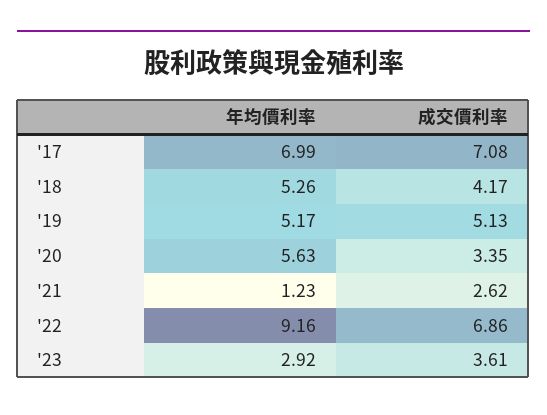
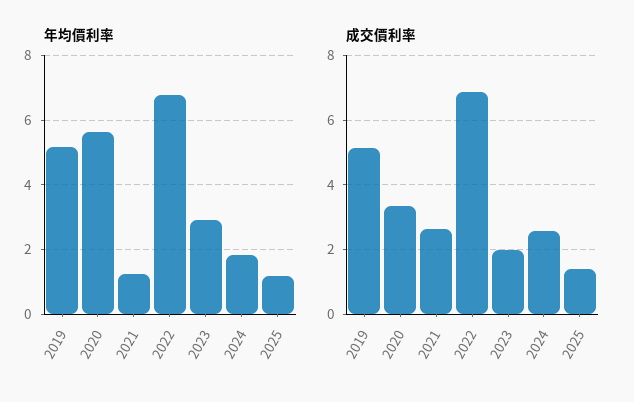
年均價利率, '17: 6.99 -> none
成交價利率, '17: 7.08 -> none
年均價利率, '18: 5.26 -> none
成交價利率, '18: 4.17 -> none
年均價利率, '22: 9.16 -> 6.8
成交價利率, '23: 3.61 -> 2
年均價利率, 2024: none -> 1.8
年均價利率, 2025: none -> 1.2
成交價利率, 2024: none -> 2.6
成交價利率, 2025: none -> 1.4

